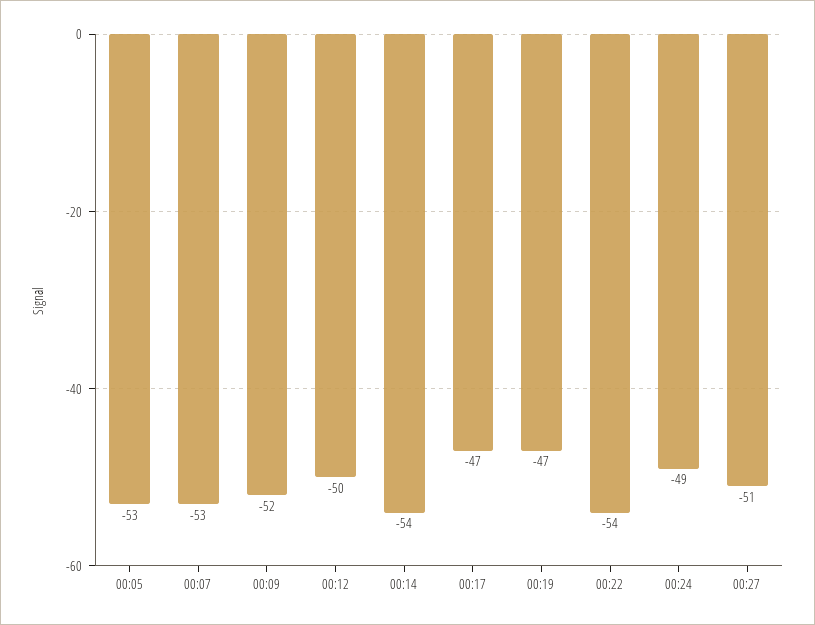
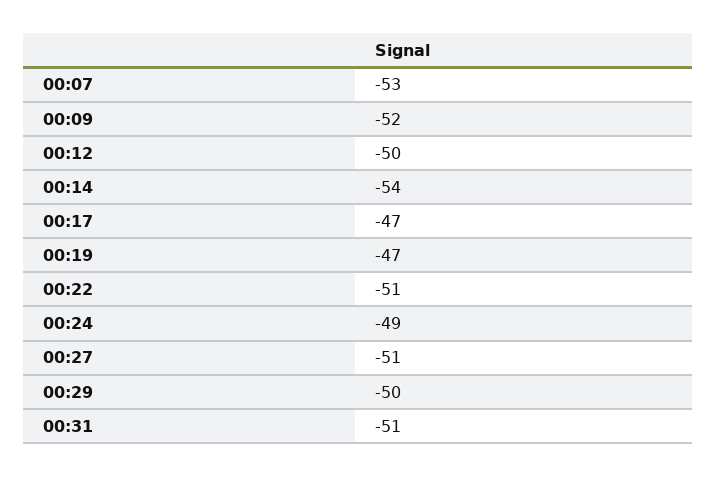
00:05: -53 -> none
00:22: -54 -> -51
00:29: none -> -50
00:31: none -> -51

